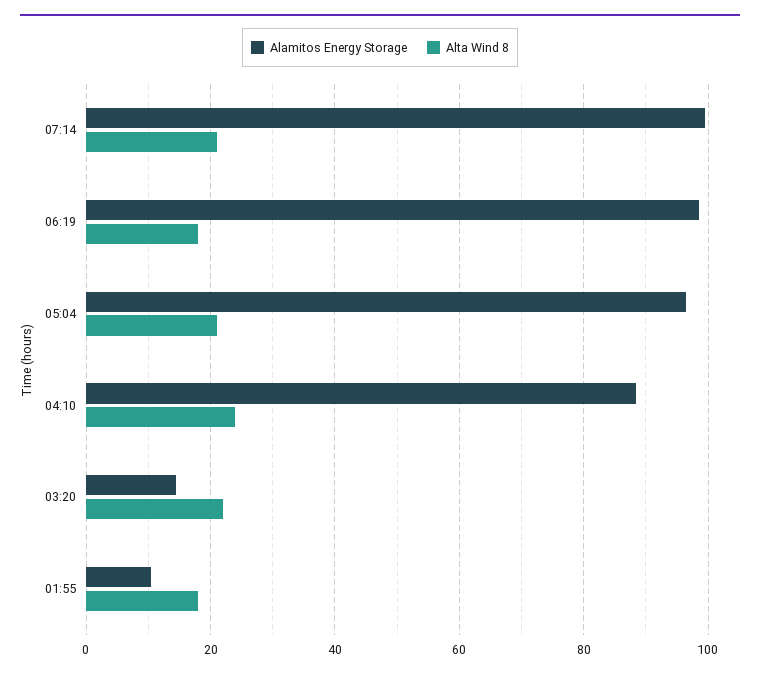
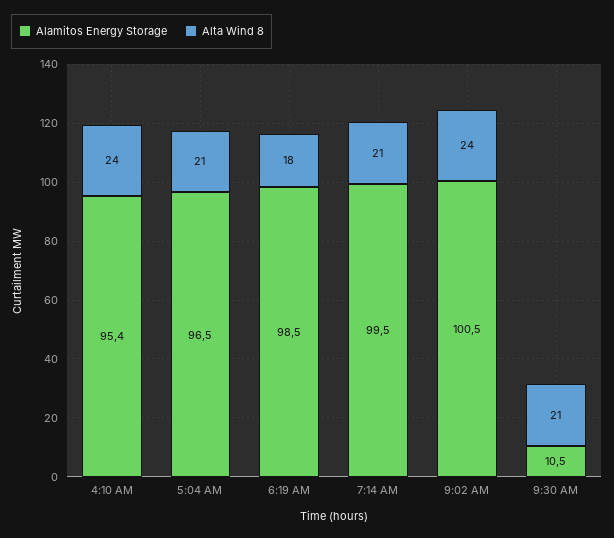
Alamitos Energy Storage, 04:10: 88 -> 95.4
Alamitos Energy Storage, 03:20: 14 -> none
Alta Wind 8, 03:20: 22 -> none
Alamitos Energy Storage, 01:55: 10 -> none
Alta Wind 8, 01:55: 18 -> none
Alamitos Energy Storage, 9:02 AM: none -> 100.5
Alta Wind 8, 9:02 AM: none -> 24
Alamitos Energy Storage, 9:30 AM: none -> 10.5
Alta Wind 8, 9:30 AM: none -> 21

